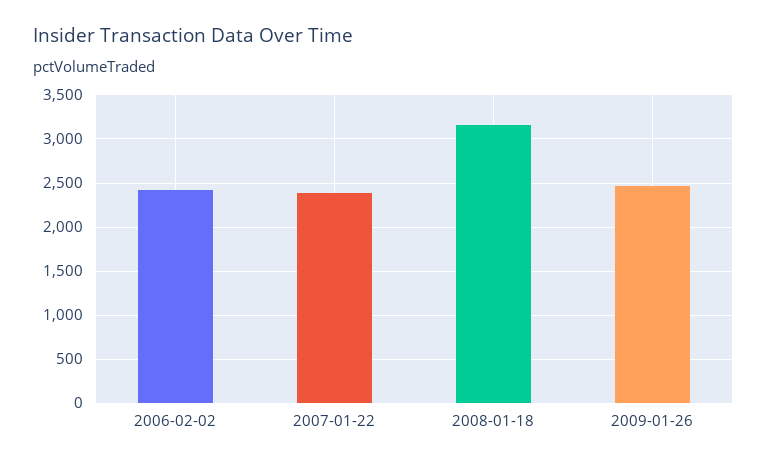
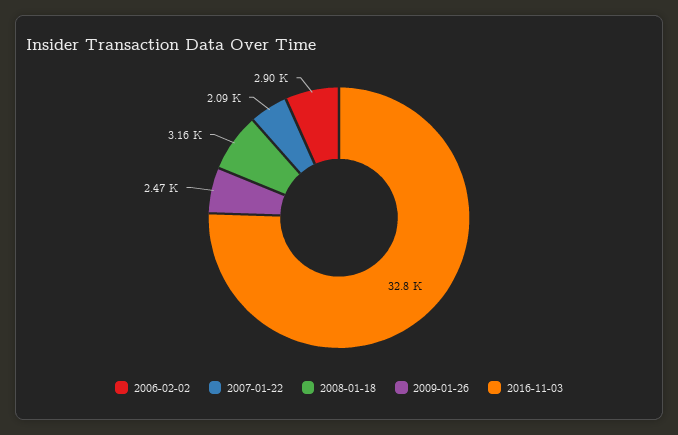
2006-02-02: 2400 -> 2900
2007-01-22: 2400 -> 2090
2016-11-03: none -> 32800

